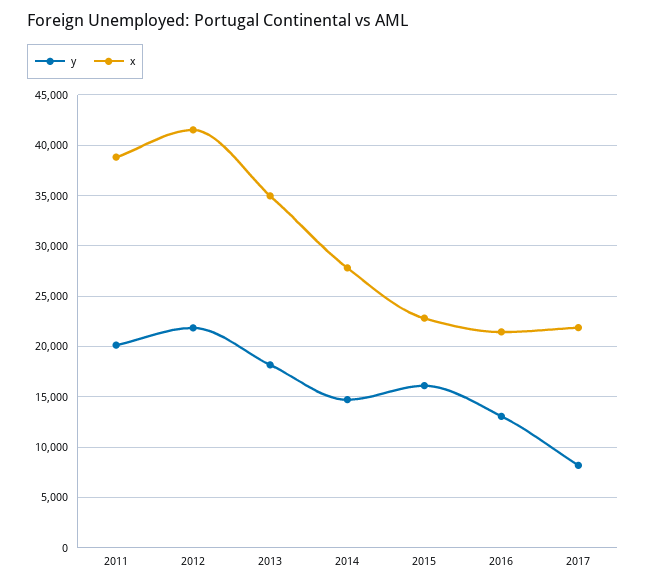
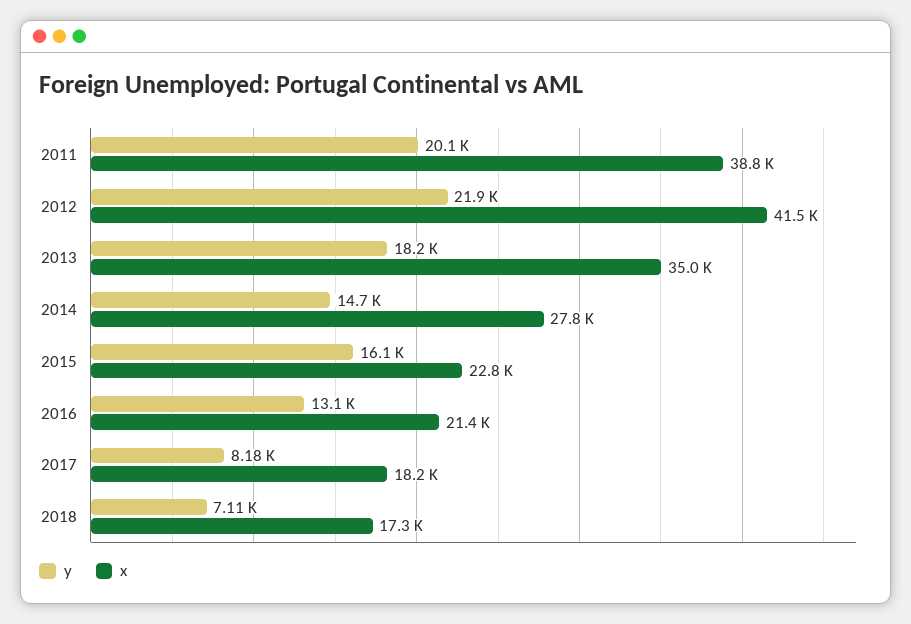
x, 2017: 22000 -> 18200
y, 2018: none -> 7110
x, 2018: none -> 17300

